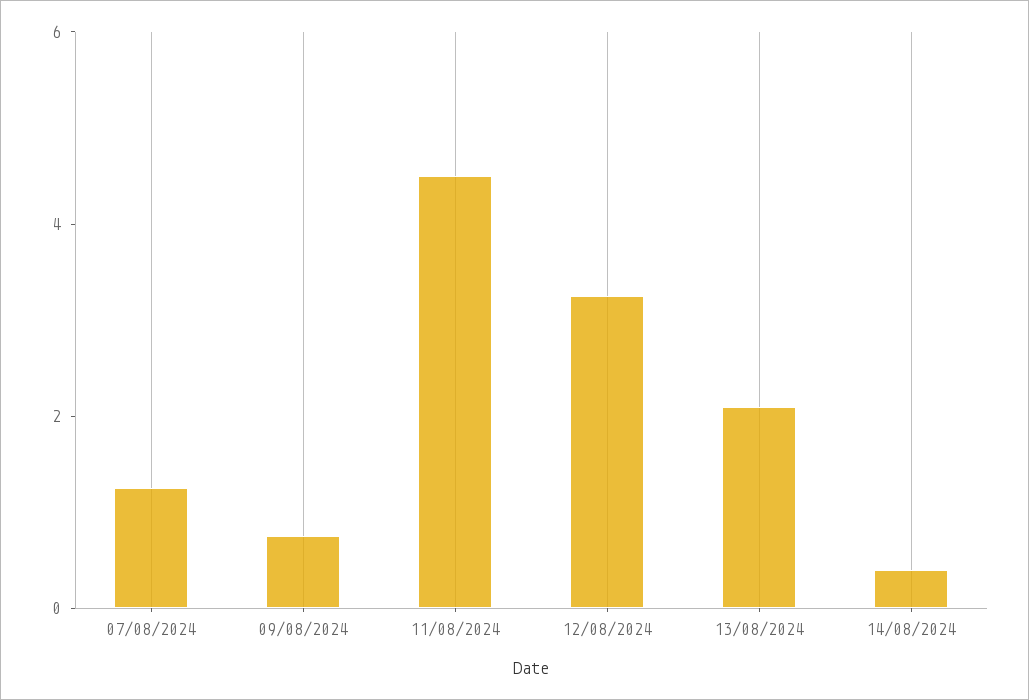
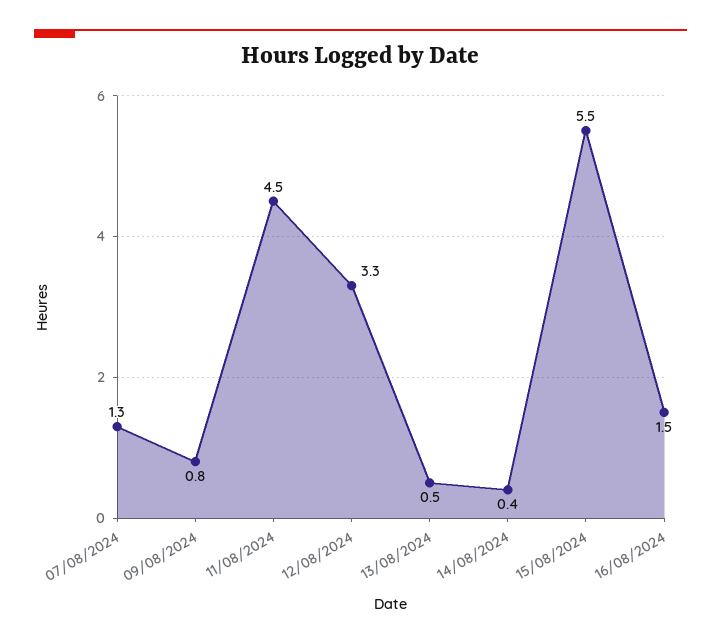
13/08/2024: 2 -> 0.5
15/08/2024: none -> 5.5
16/08/2024: none -> 1.5

